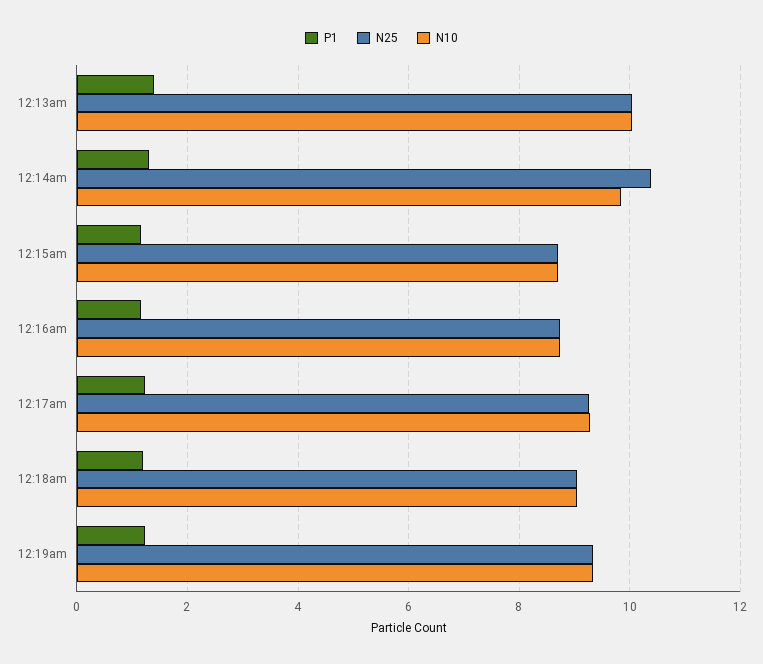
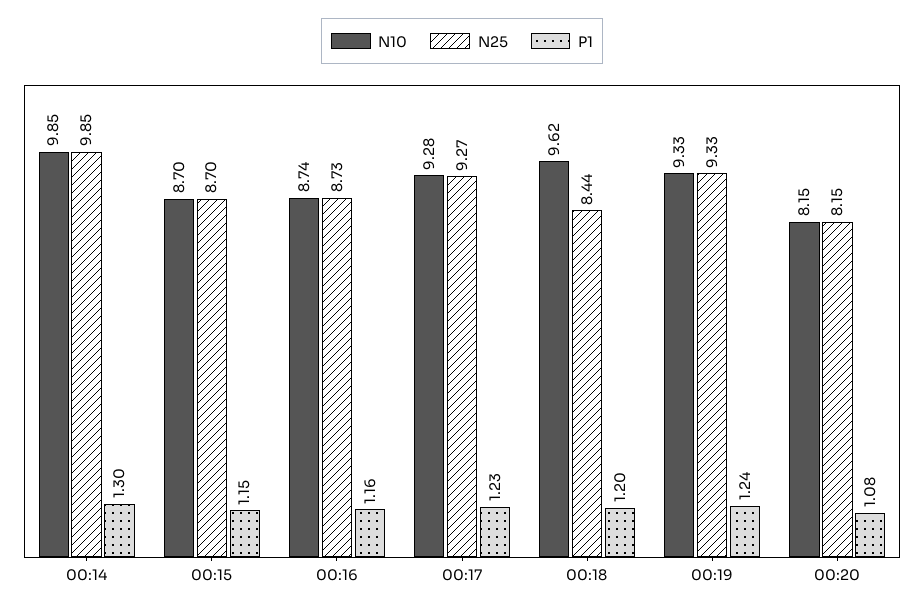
P1, 12:13am: 1.4 -> none
N25, 12:13am: 10 -> none
N10, 12:13am: 10 -> none
N25, 12:14am: 10.4 -> 9.85
N25, 12:18am: 9 -> 8.44
N10, 12:18am: 9 -> 9.62
N10, 00:20: none -> 8.15
N25, 00:20: none -> 8.15
P1, 00:20: none -> 1.08

